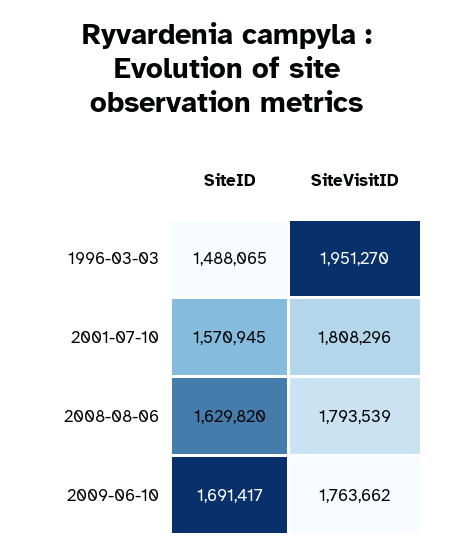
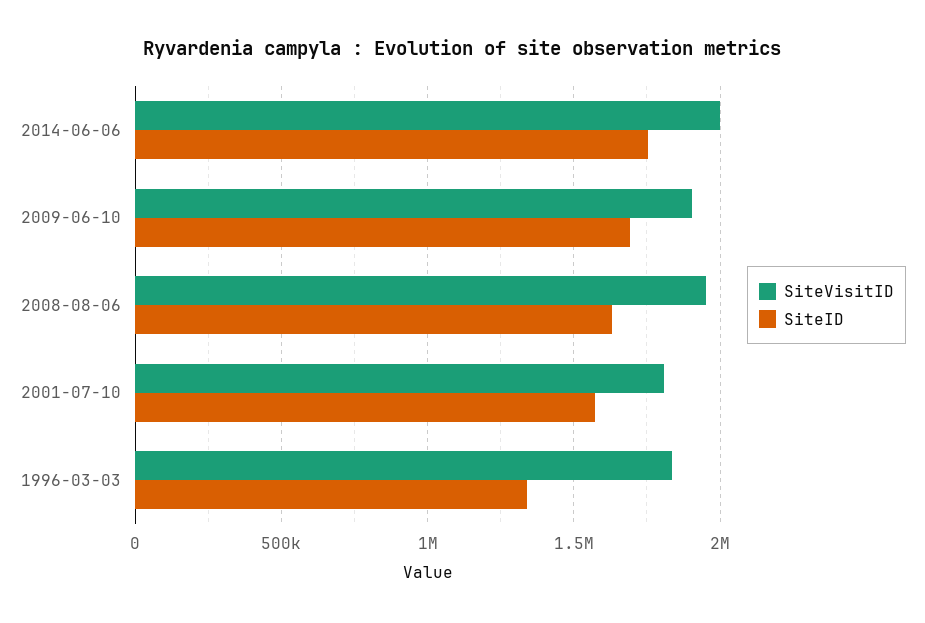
SiteID, 1996-03-03: 1488065 -> 1350000
SiteVisitID, 1996-03-03: 1951270 -> 1850000
SiteVisitID, 2008-08-06: 1793539 -> 1950000
SiteVisitID, 2009-06-10: 1763662 -> 1900000
SiteVisitID, 2014-06-06: none -> 2000000
SiteID, 2014-06-06: none -> 1750000

